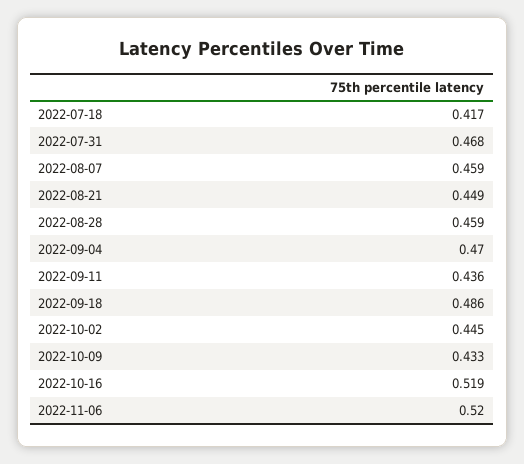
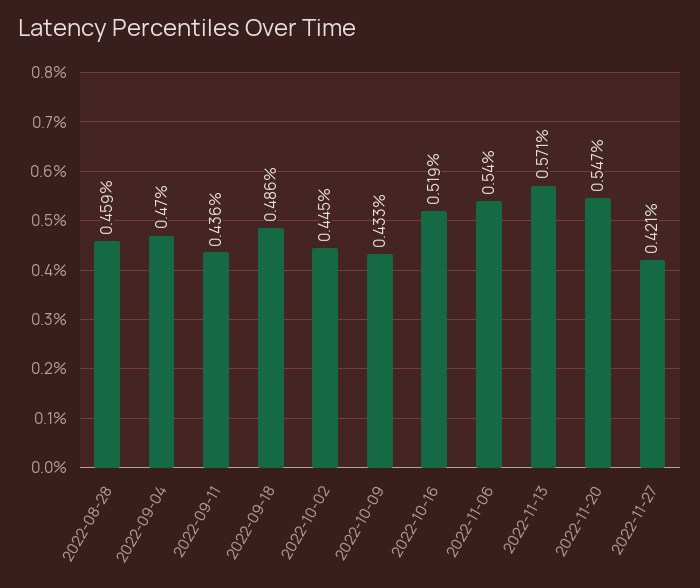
2022-07-18: 0.417 -> none
2022-07-31: 0.468 -> none
2022-08-07: 0.459 -> none
2022-08-21: 0.449 -> none
2022-11-06: 0.52 -> 0.54
2022-11-13: none -> 0.571
2022-11-20: none -> 0.547
2022-11-27: none -> 0.421

